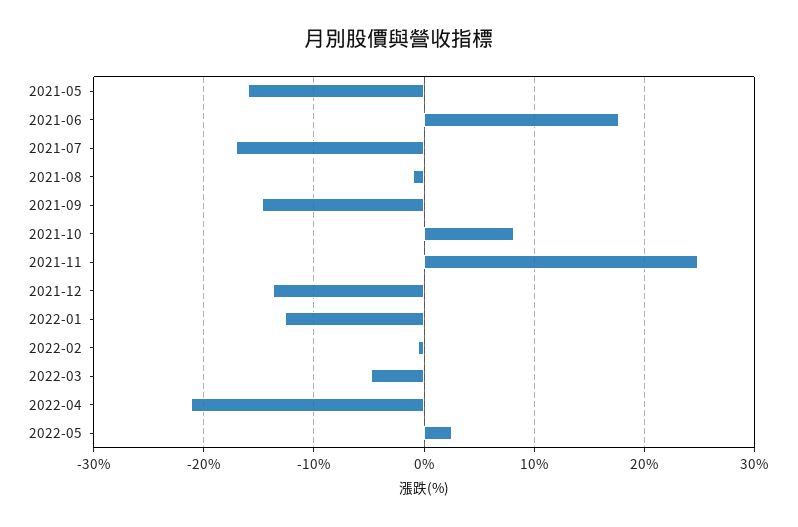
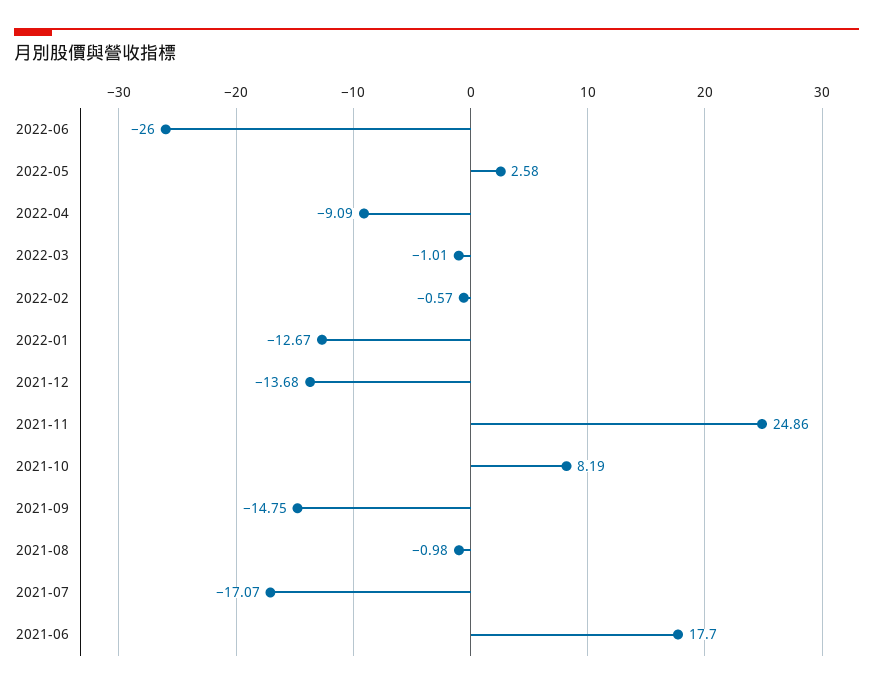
2021-05: -16 -> none
2022-03: -5 -> -1.01
2022-04: -21 -> -9.09
2022-06: none -> -26

